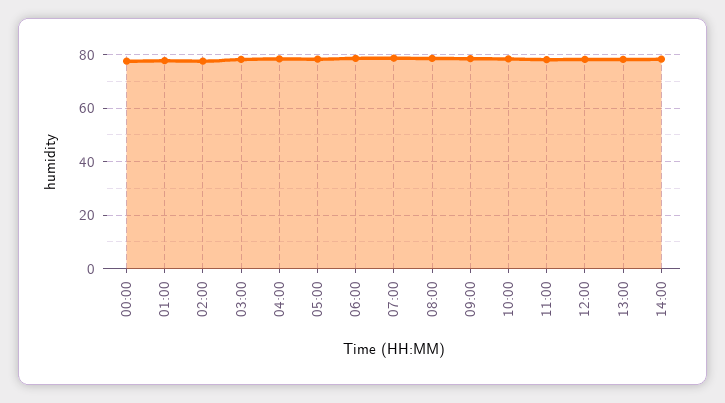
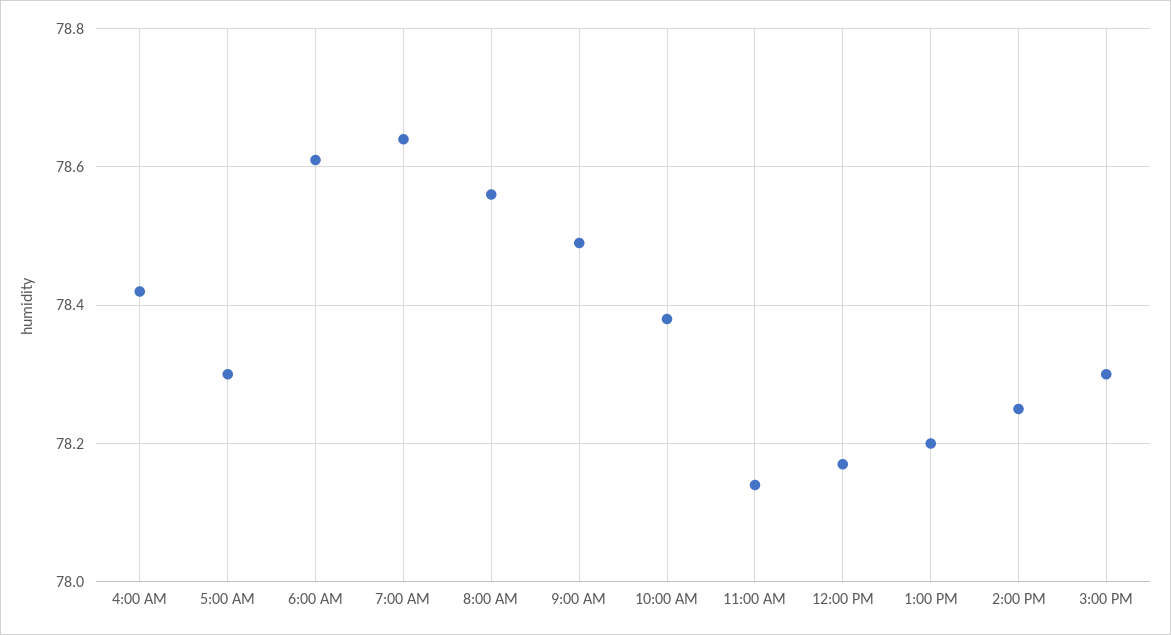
00:00: 77.5 -> none
01:00: 77.5 -> none
02:00: 77.5 -> none
03:00: 77.5 -> none
3:00 PM: none -> 78.3

